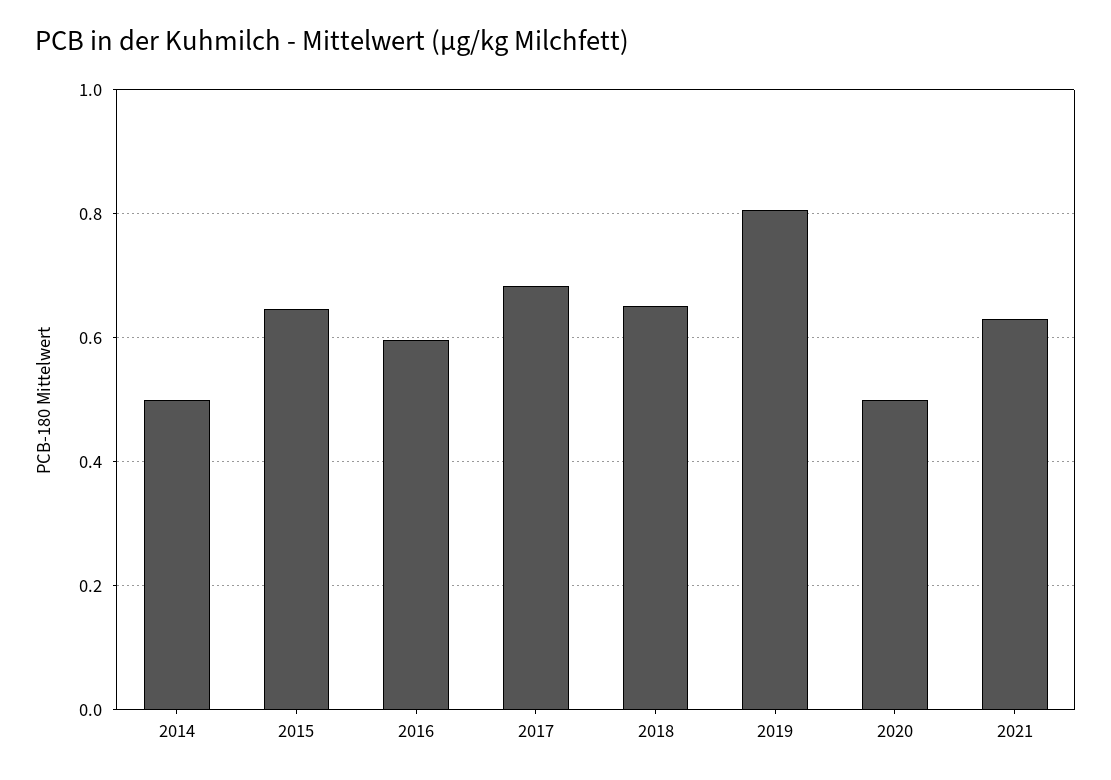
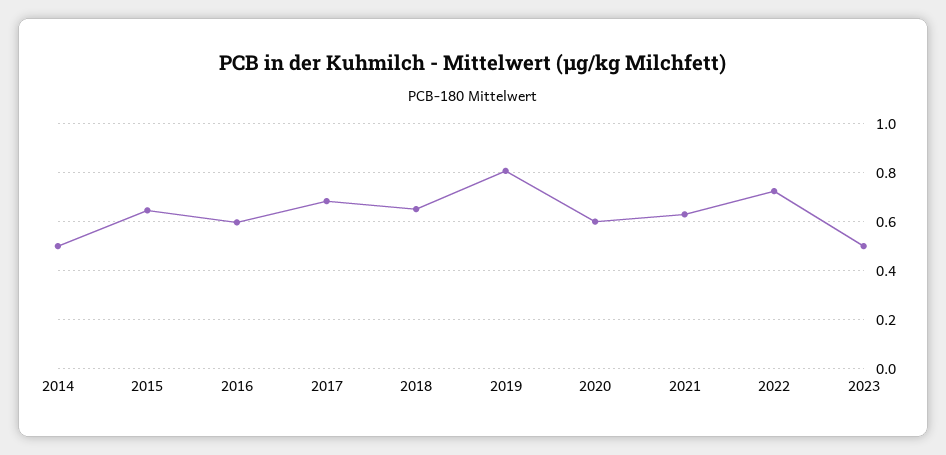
2020: 0.5 -> 0.6
2022: none -> 0.725
2023: none -> 0.5

